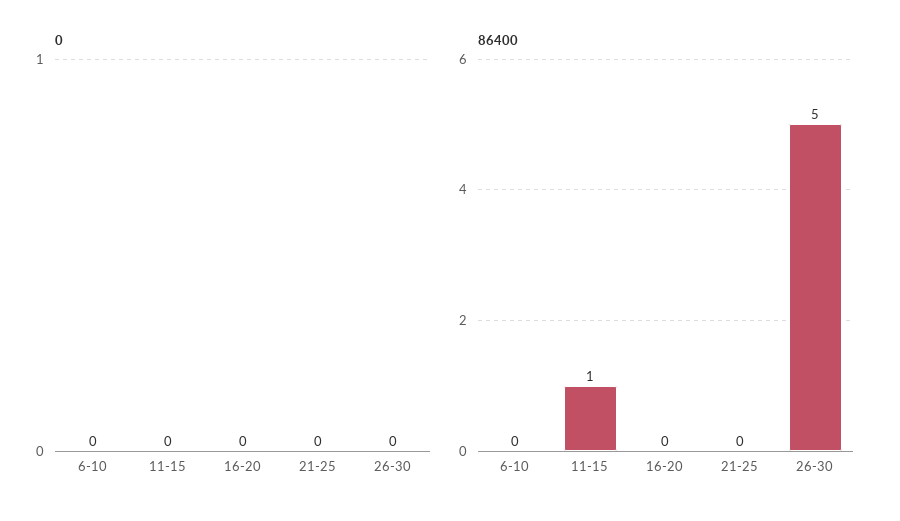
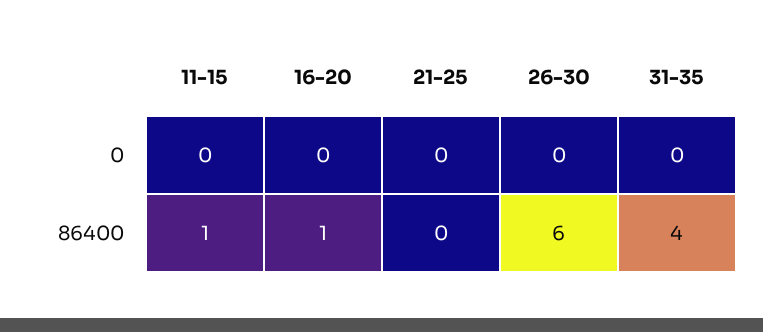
0, 6-10: 0 -> none
86400, 6-10: 0 -> none
86400, 16-20: 0 -> 1
86400, 26-30: 5 -> 6
0, 31-35: none -> 0
86400, 31-35: none -> 4

